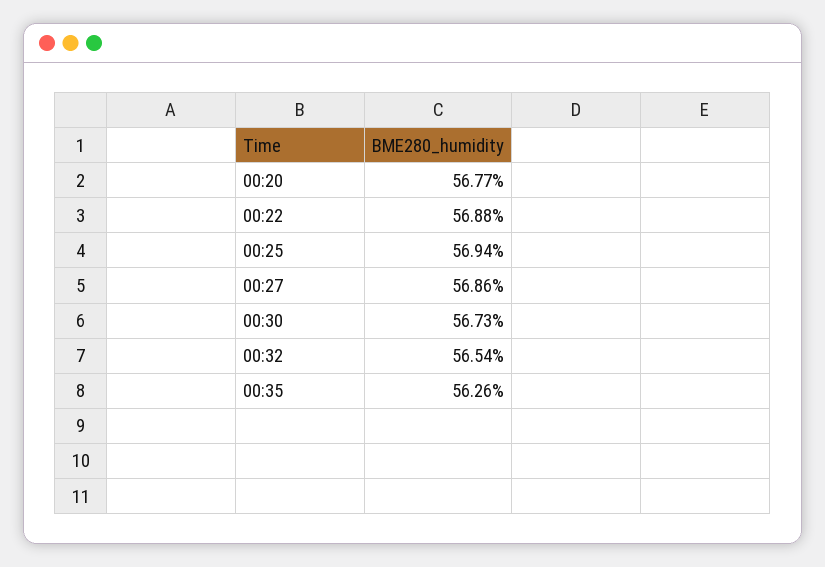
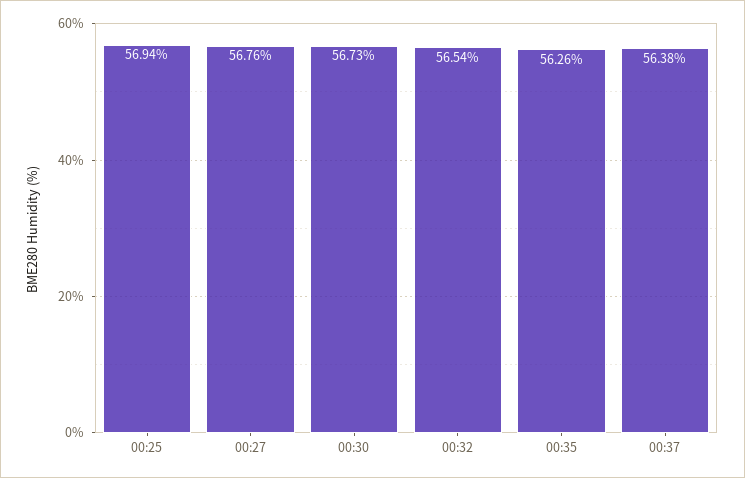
00:20: 56.77 -> none
00:22: 56.88 -> none
00:27: 56.86 -> 56.76
00:37: none -> 56.38

